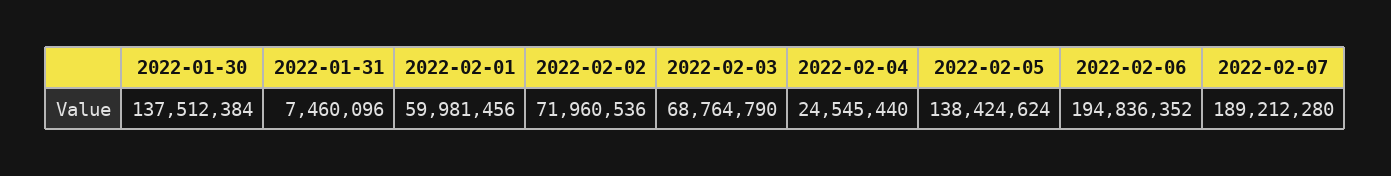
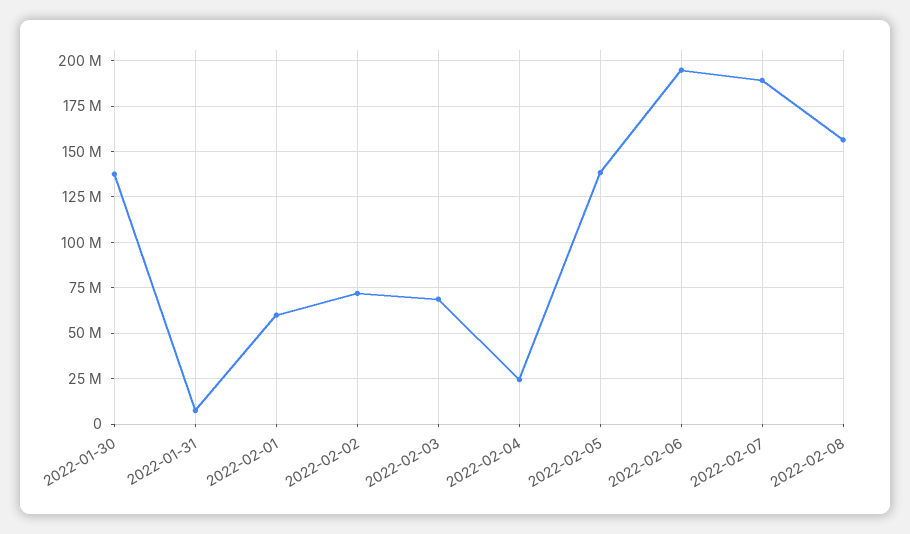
2022-02-08: none -> 155000000

